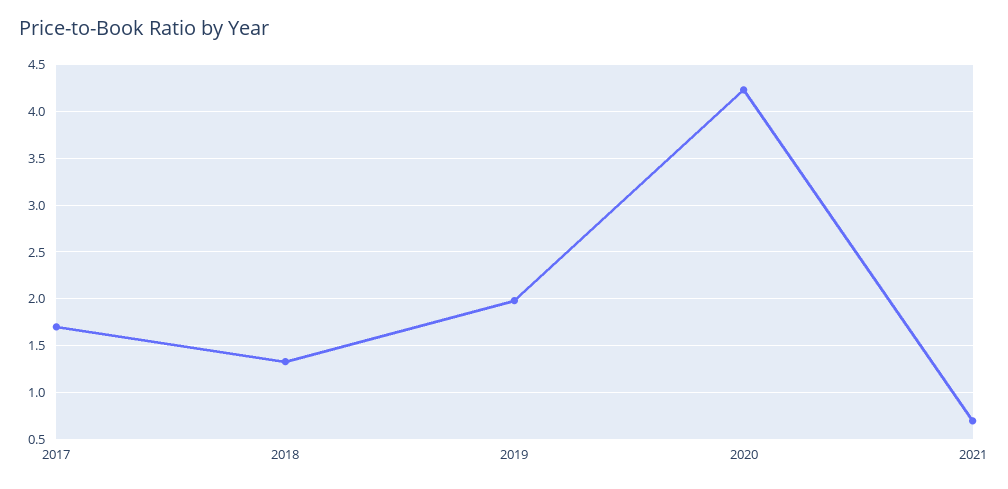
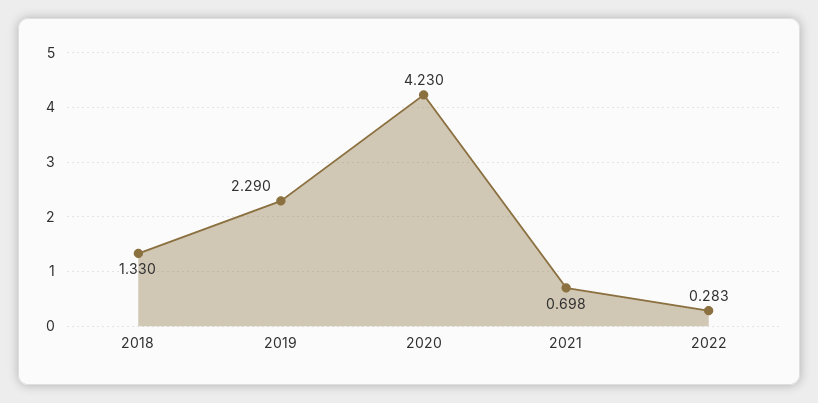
2017: 1.7 -> none
2019: 2 -> 2.29
2022: none -> 0.283

